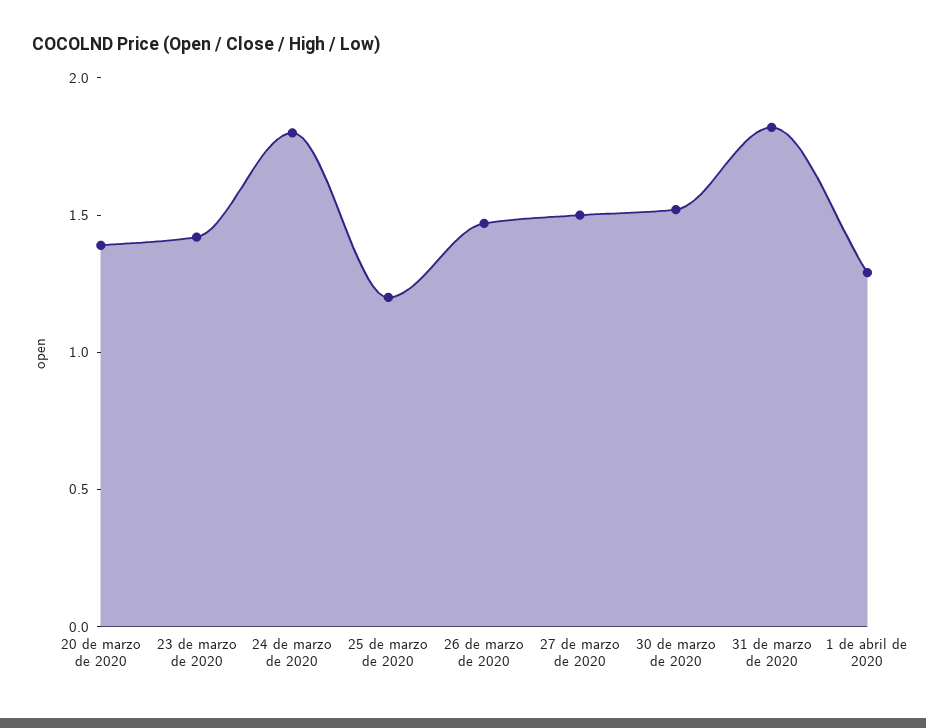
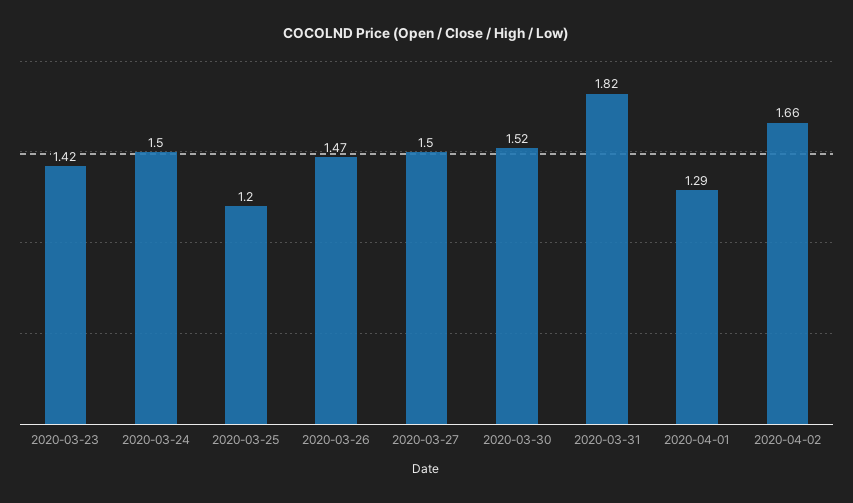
20 de marzo de 2020: 1.4 -> none
24 de marzo de 2020: 1.8 -> 1.5
2020-04-02: none -> 1.66

